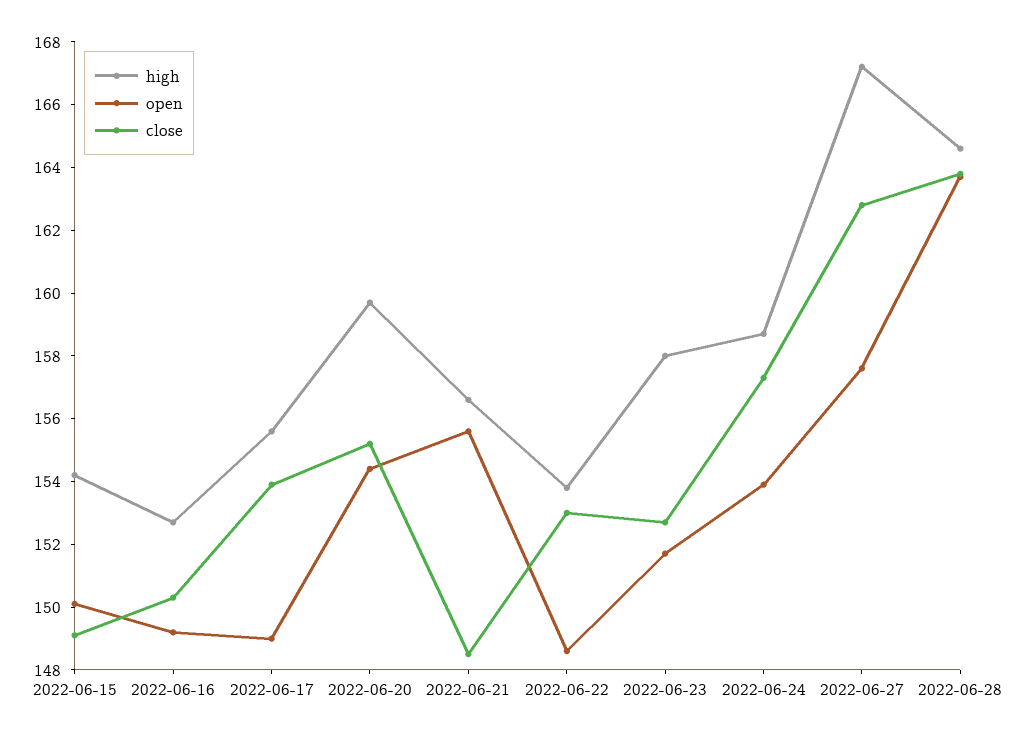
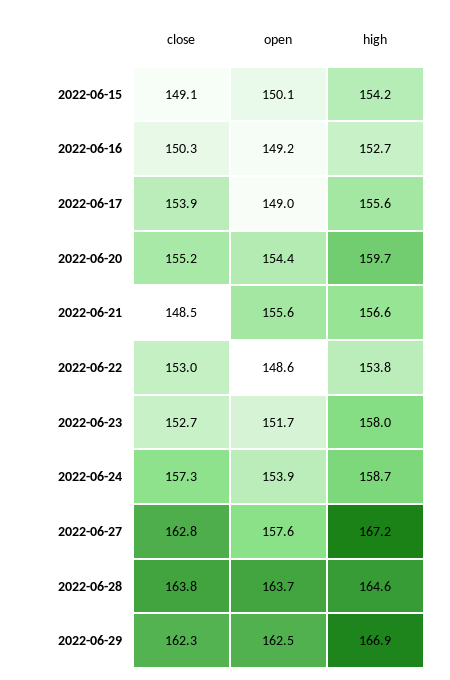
close, 2022-06-29: none -> 162.3
open, 2022-06-29: none -> 162.5
high, 2022-06-29: none -> 166.9

